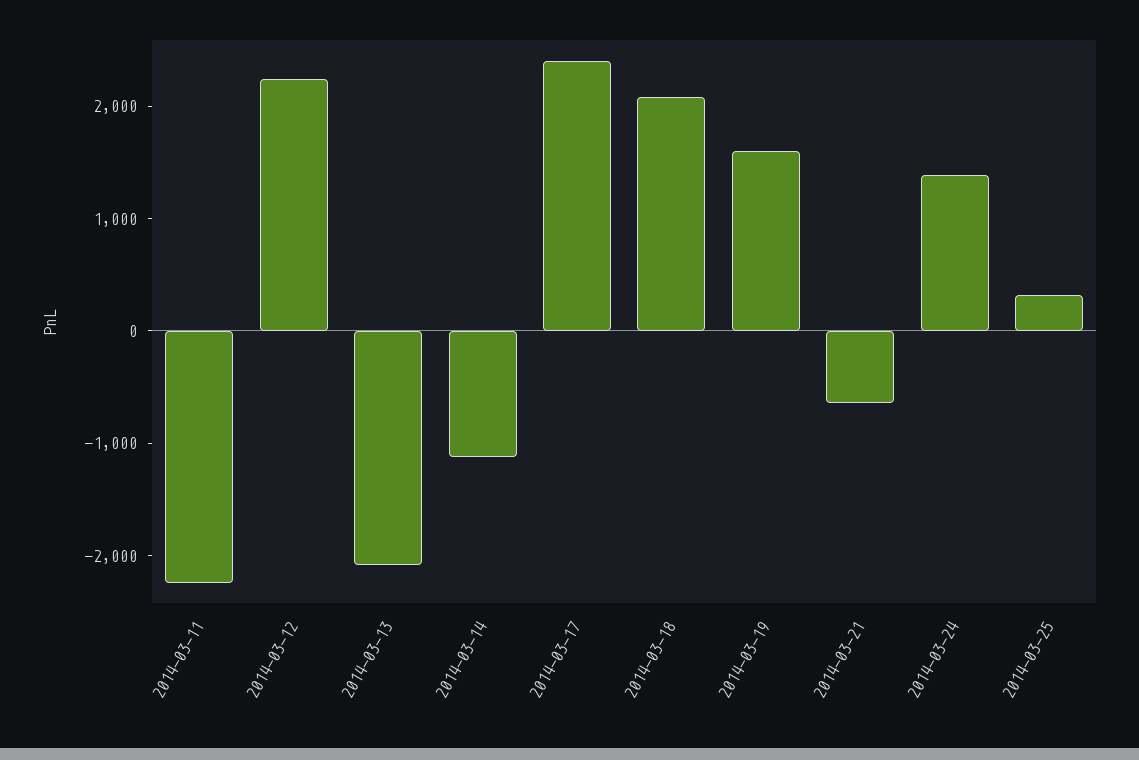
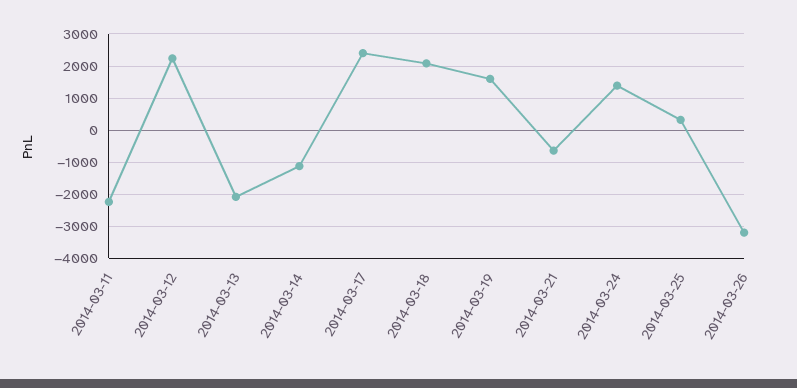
2014-03-26: none -> -3200

